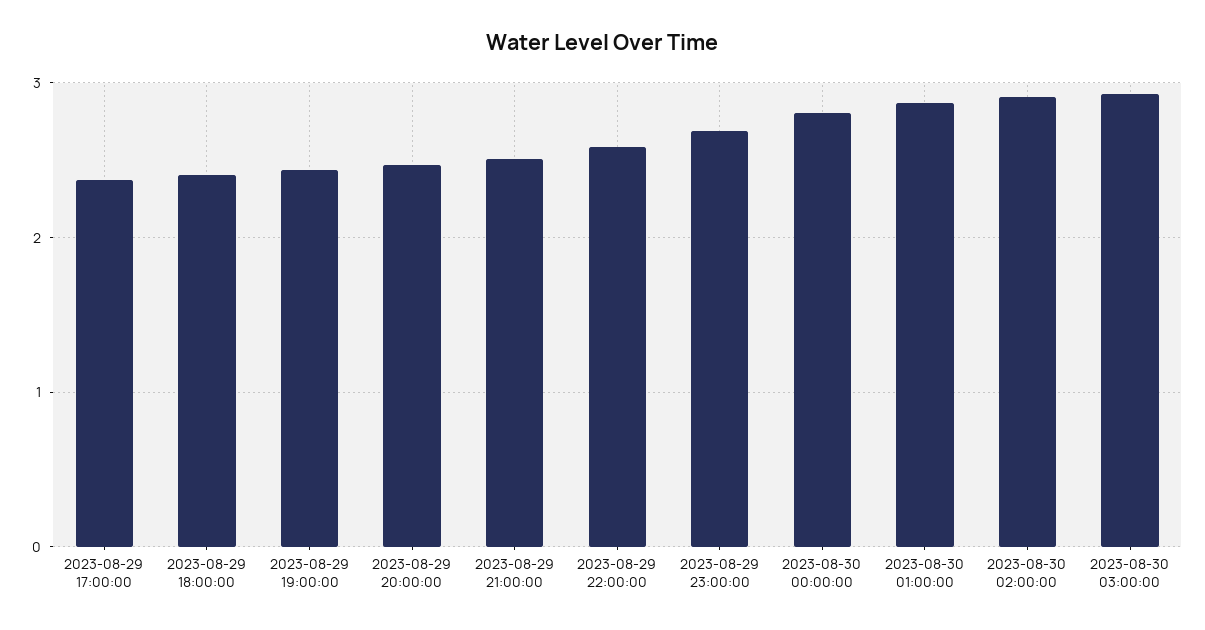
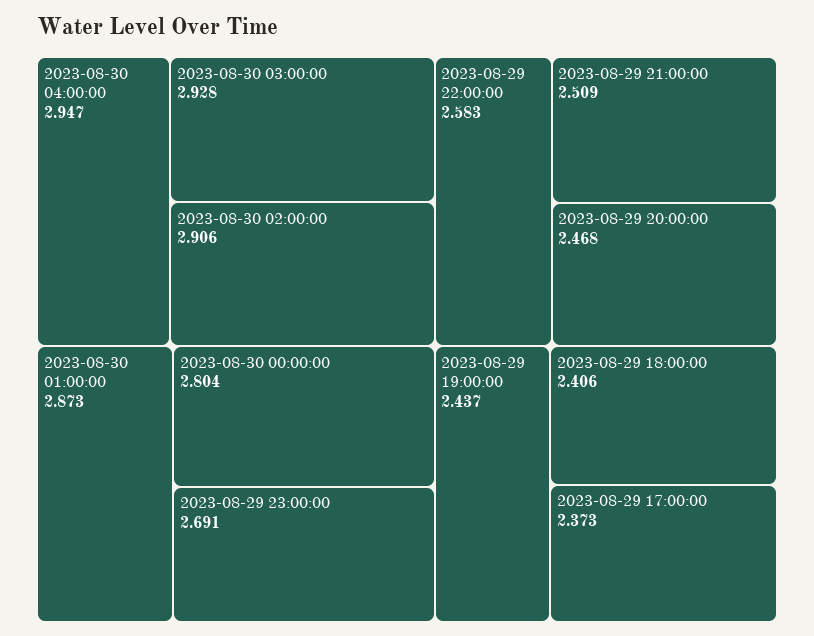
2023-08-30 04:00:00: none -> 2.947

